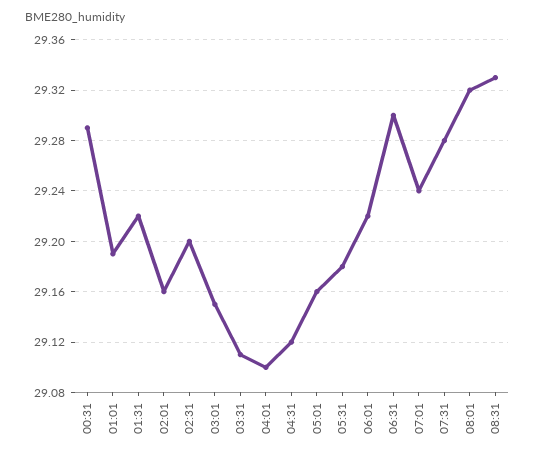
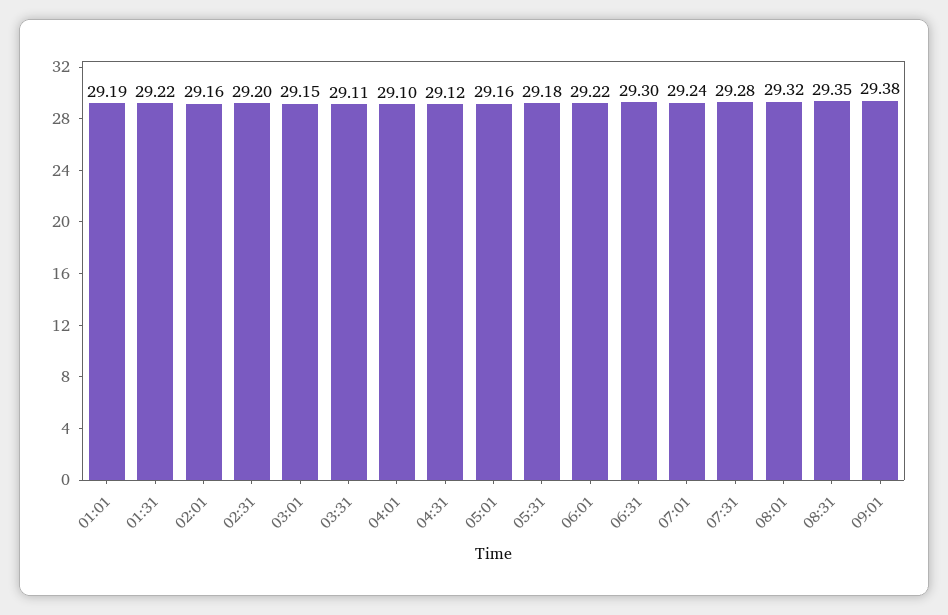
00:31: 29.29 -> none
08:31: 29.33 -> 29.35
09:01: none -> 29.38

